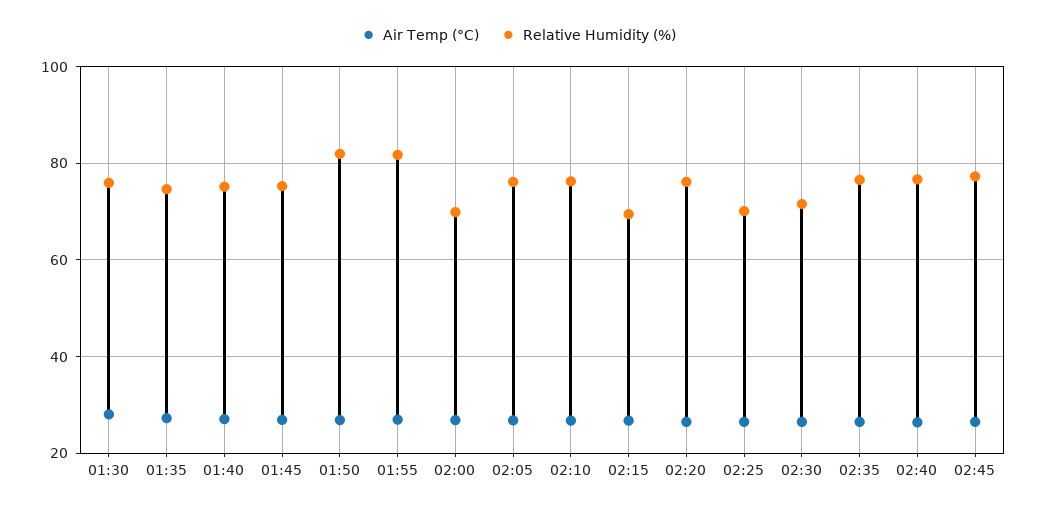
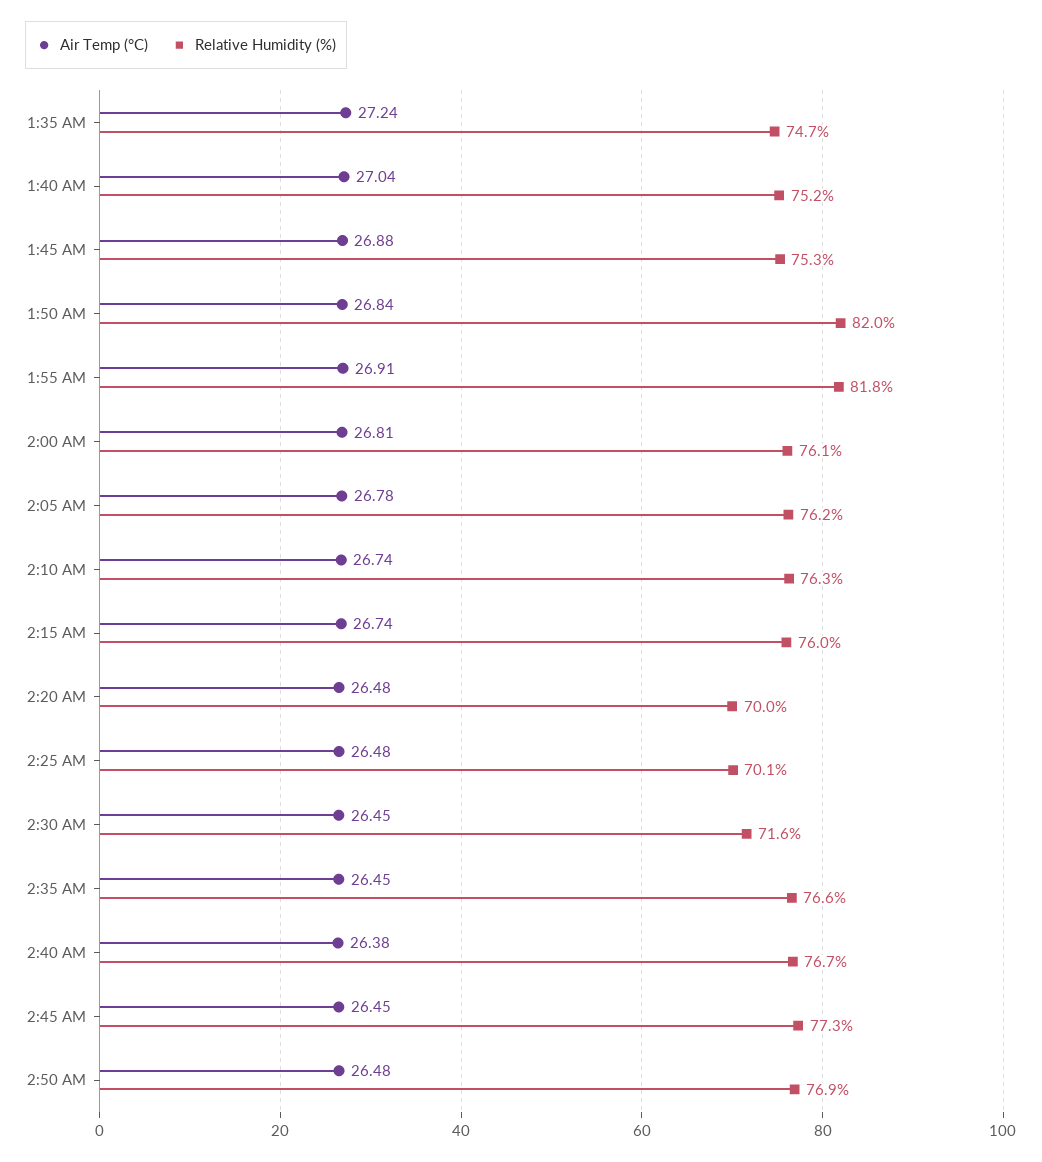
Air Temp (°C), 01:30: 28 -> none
Relative Humidity (%), 01:30: 76 -> none
Relative Humidity (%), 02:00: 70 -> 76.1
Relative Humidity (%), 02:15: 70 -> 76
Relative Humidity (%), 02:20: 76 -> 70
Air Temp (°C), 2:50 AM: none -> 26.48
Relative Humidity (%), 2:50 AM: none -> 76.9

